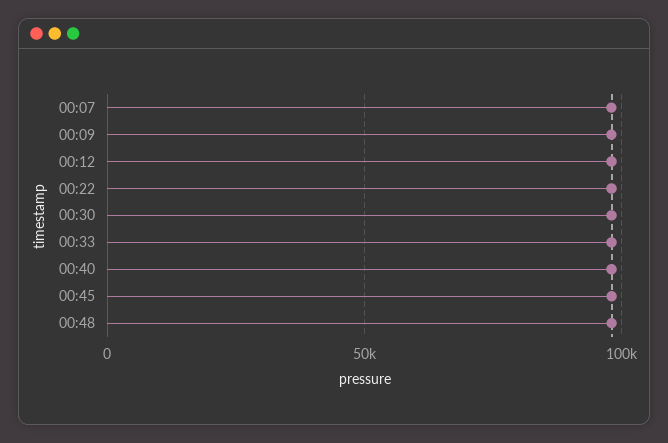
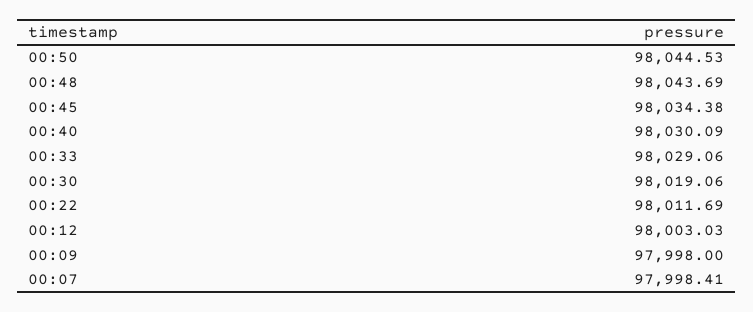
00:50: none -> 98044.53

